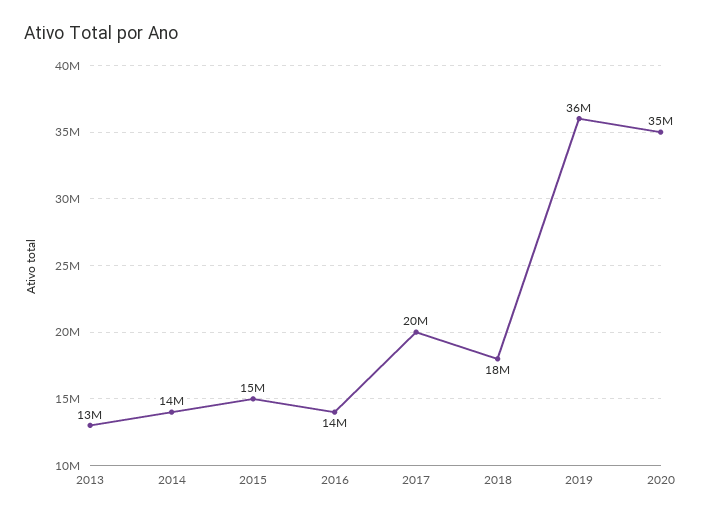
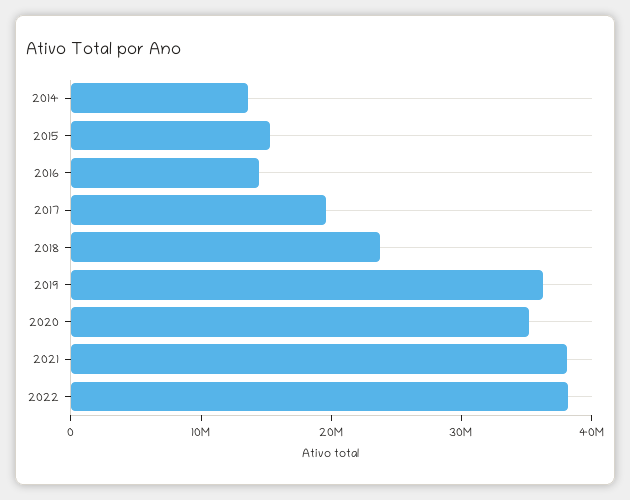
2013: 13000000 -> none
2018: 18000000 -> 24000000
2021: none -> 38000000
2022: none -> 38000000

